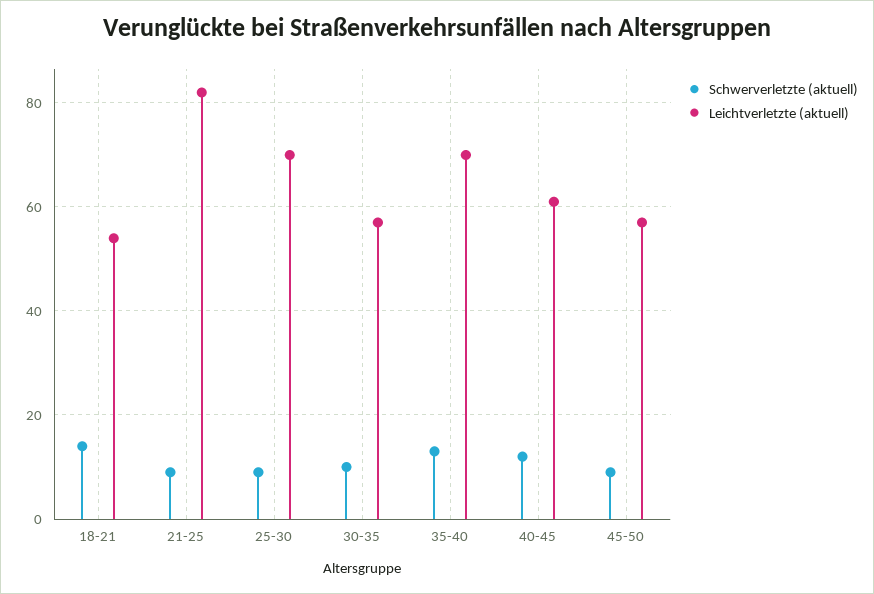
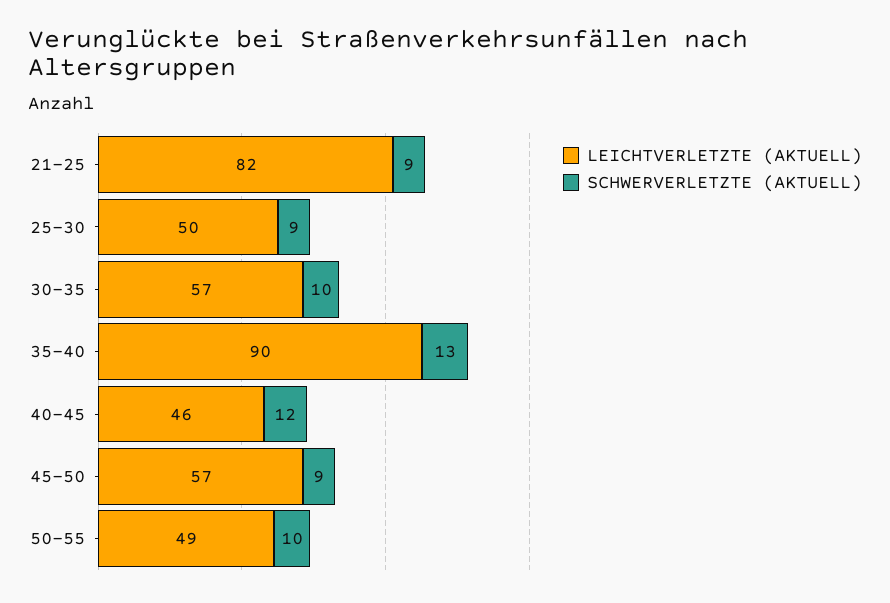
Schwerverletzte (aktuell), 18-21: 15 -> none
Leichtverletzte (aktuell), 18-21: 55 -> none
Leichtverletzte (aktuell), 25-30: 70 -> 50
Leichtverletzte (aktuell), 35-40: 70 -> 90
Leichtverletzte (aktuell), 40-45: 60 -> 46
Leichtverletzte (aktuell), 50-55: none -> 49
Schwerverletzte (aktuell), 50-55: none -> 10

